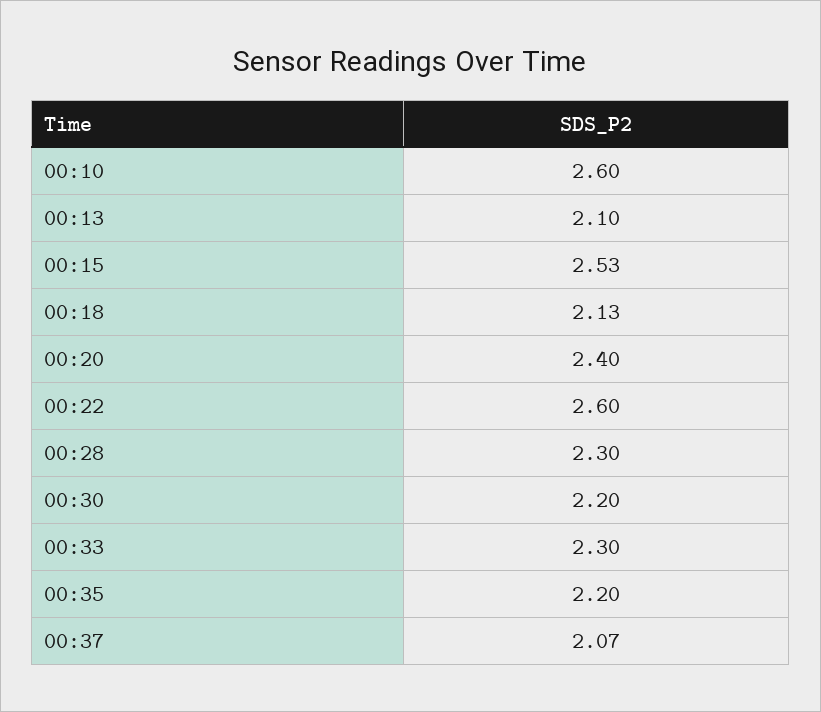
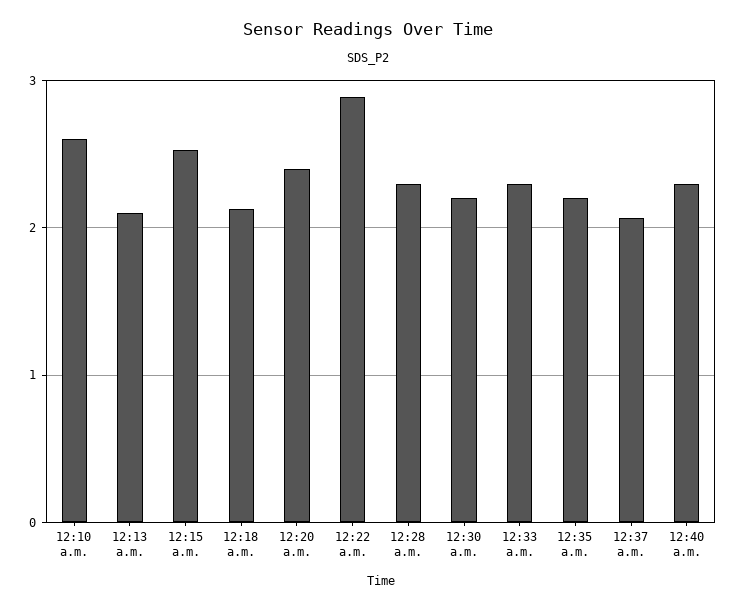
00:22: 2.6 -> 2.9
12:40 a.m.: none -> 2.3

